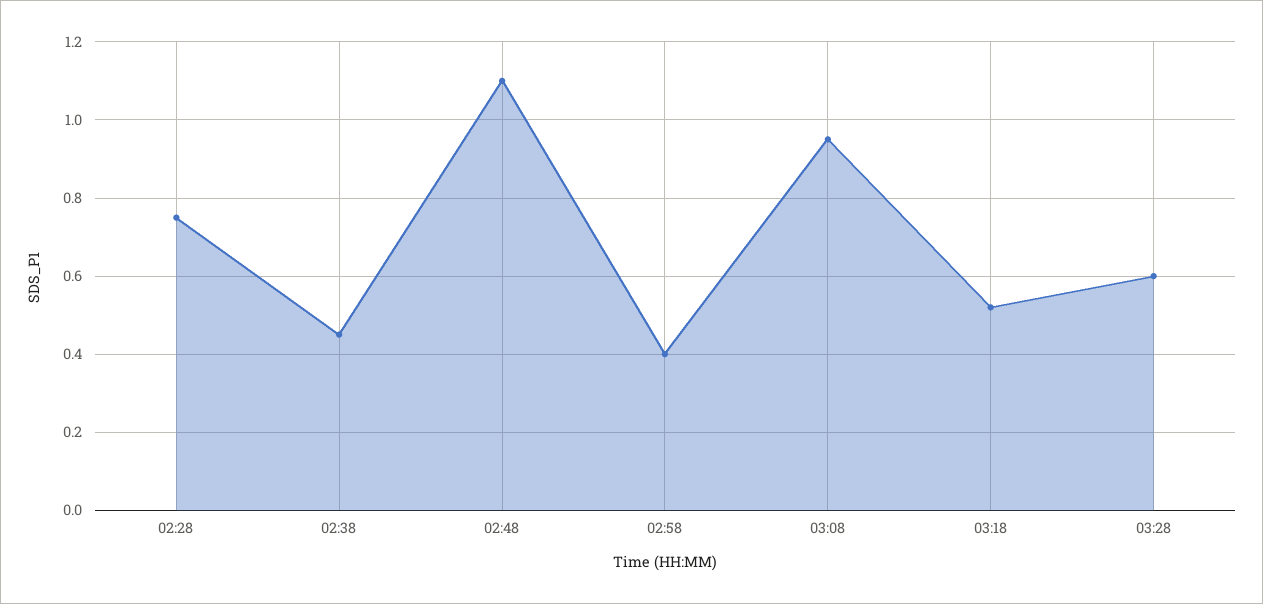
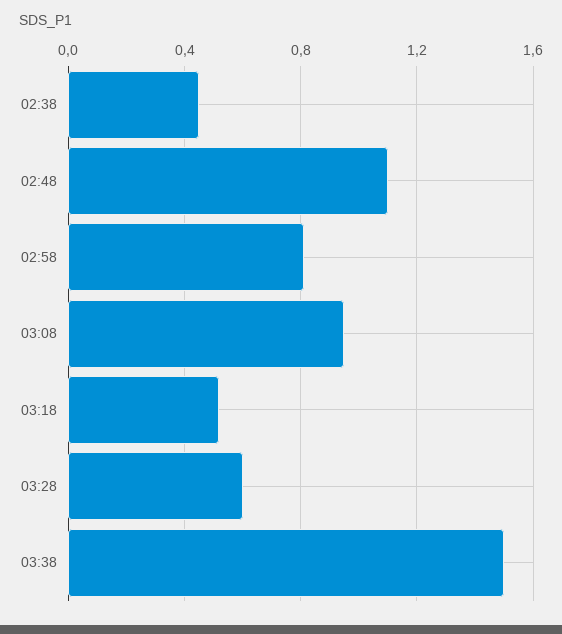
02:28: 0.75 -> none
02:58: 0.4 -> 0.8
03:38: none -> 1.5

